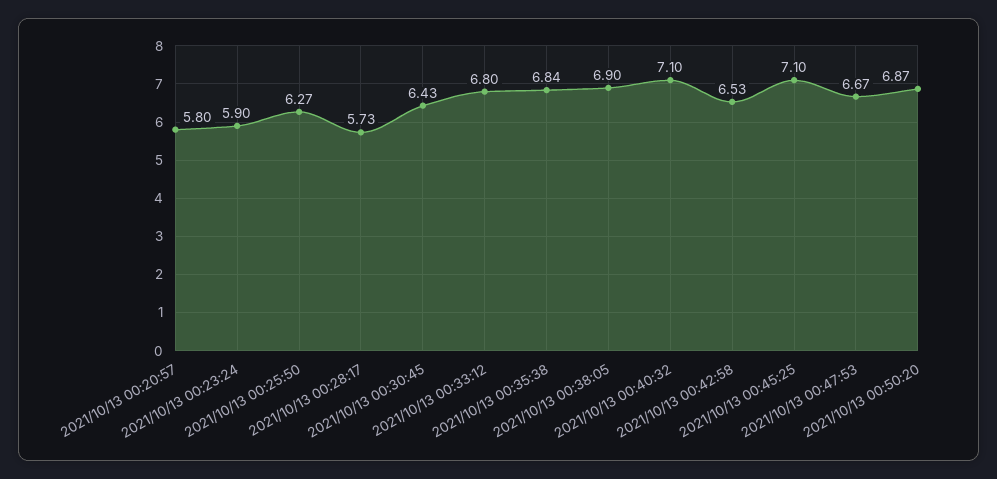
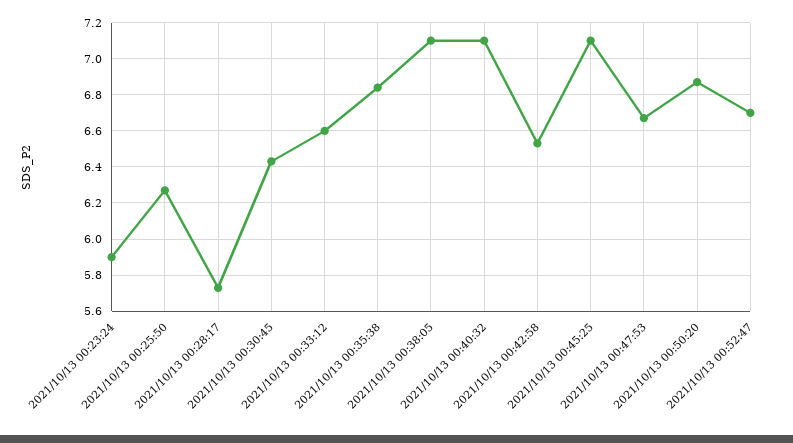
2021/10/13 00:20:57: 5.8 -> none
2021/10/13 00:33:12: 6.8 -> 6.6
2021/10/13 00:38:05: 6.9 -> 7.1
2021/10/13 00:52:47: none -> 6.7

